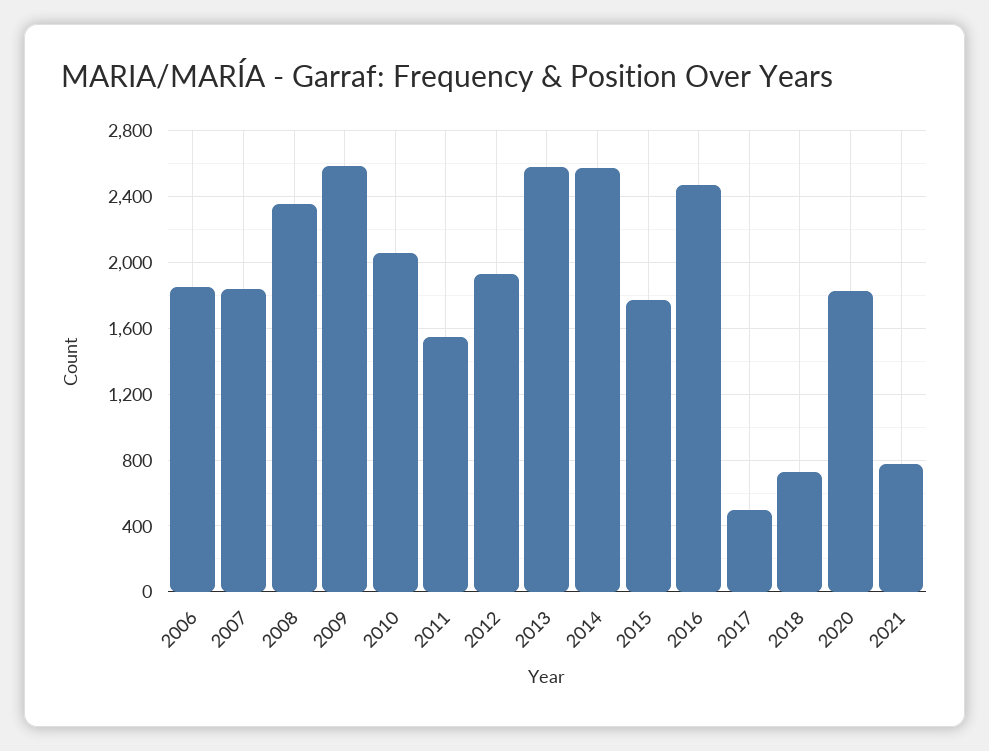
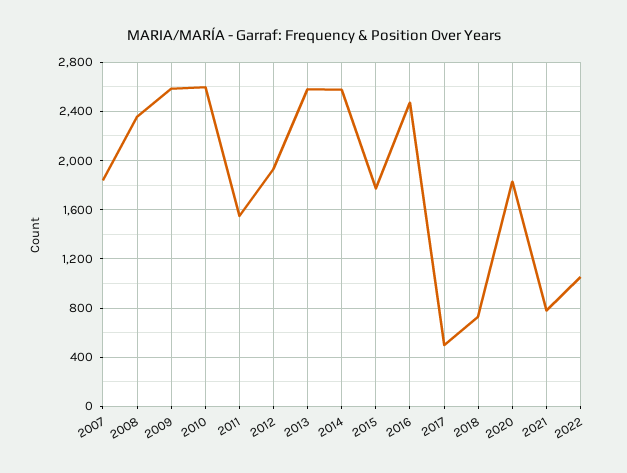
2006: 1850 -> none
2010: 2050 -> 2600
2022: none -> 1050

